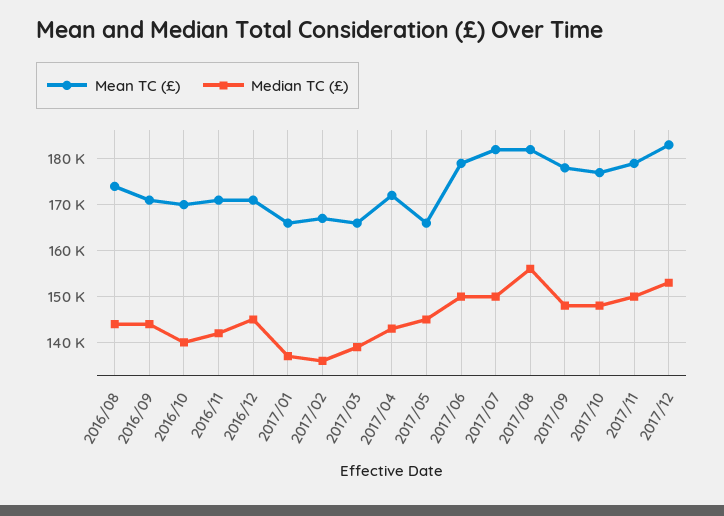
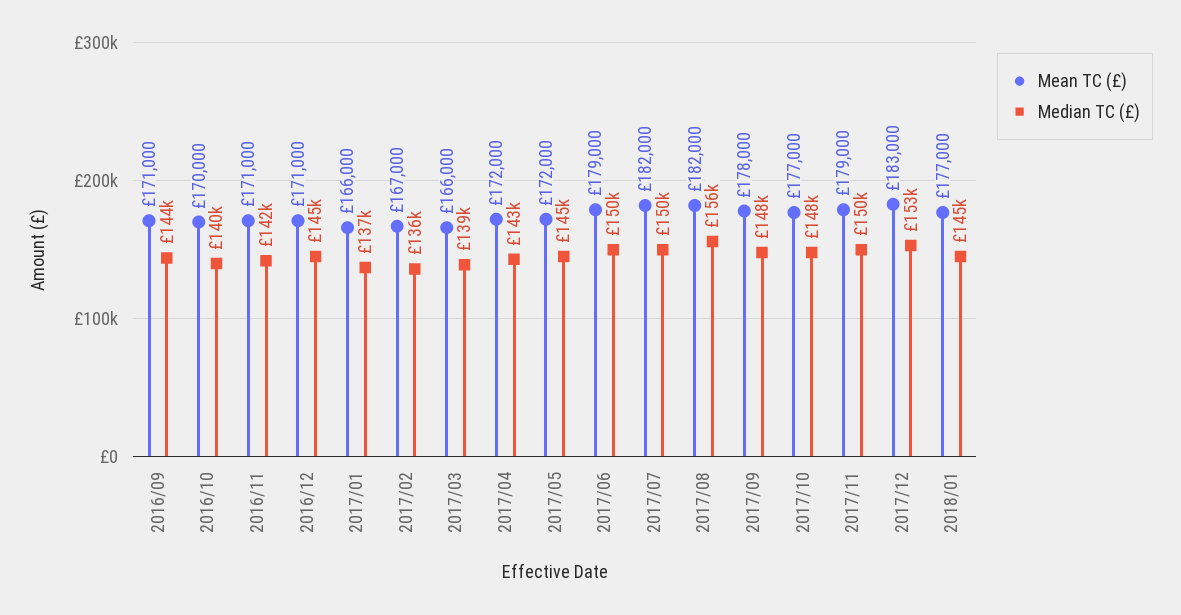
Mean TC (£), 2016/08: 174000 -> none
Median TC (£), 2016/08: 144000 -> none
Mean TC (£), 2017/05: 166000 -> 172000
Mean TC (£), 2018/01: none -> 177000
Median TC (£), 2018/01: none -> 145000

